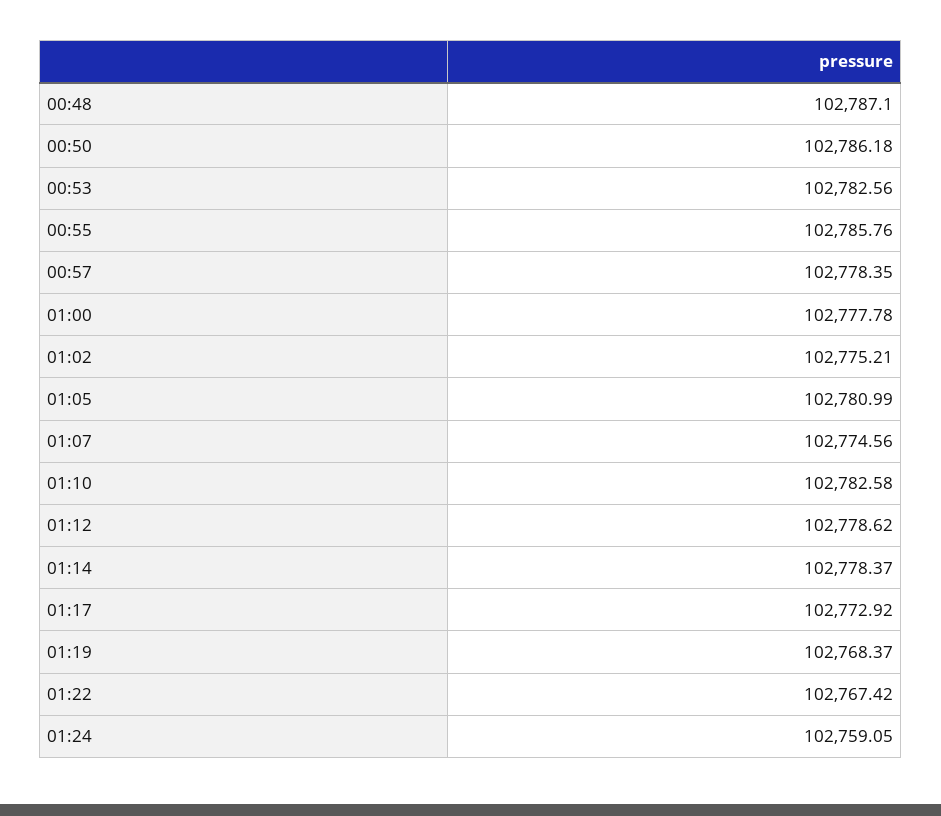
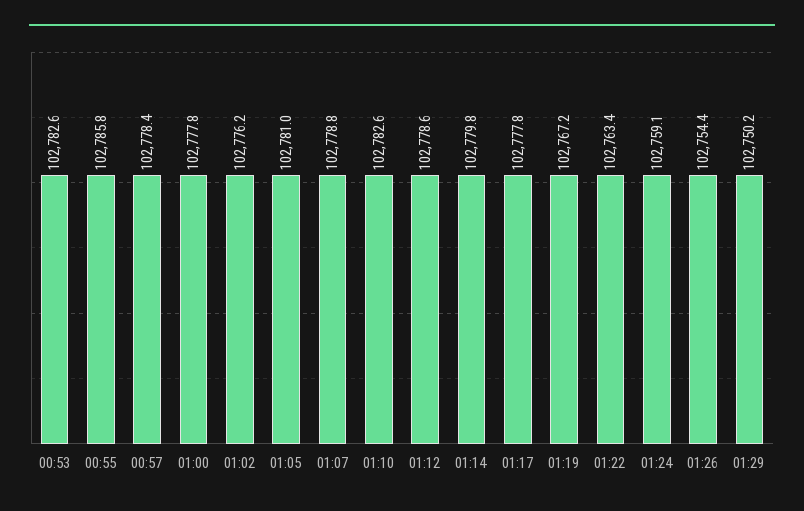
00:48: 102787.1 -> none
00:50: 102786.18 -> none
01:02: 102775.21 -> 102776.2
01:07: 102774.56 -> 102778.8
01:14: 102778.37 -> 102779.8
01:17: 102772.92 -> 102777.8
01:19: 102768.37 -> 102767.2
01:22: 102767.42 -> 102763.4
01:26: none -> 102754.4
01:29: none -> 102750.2

